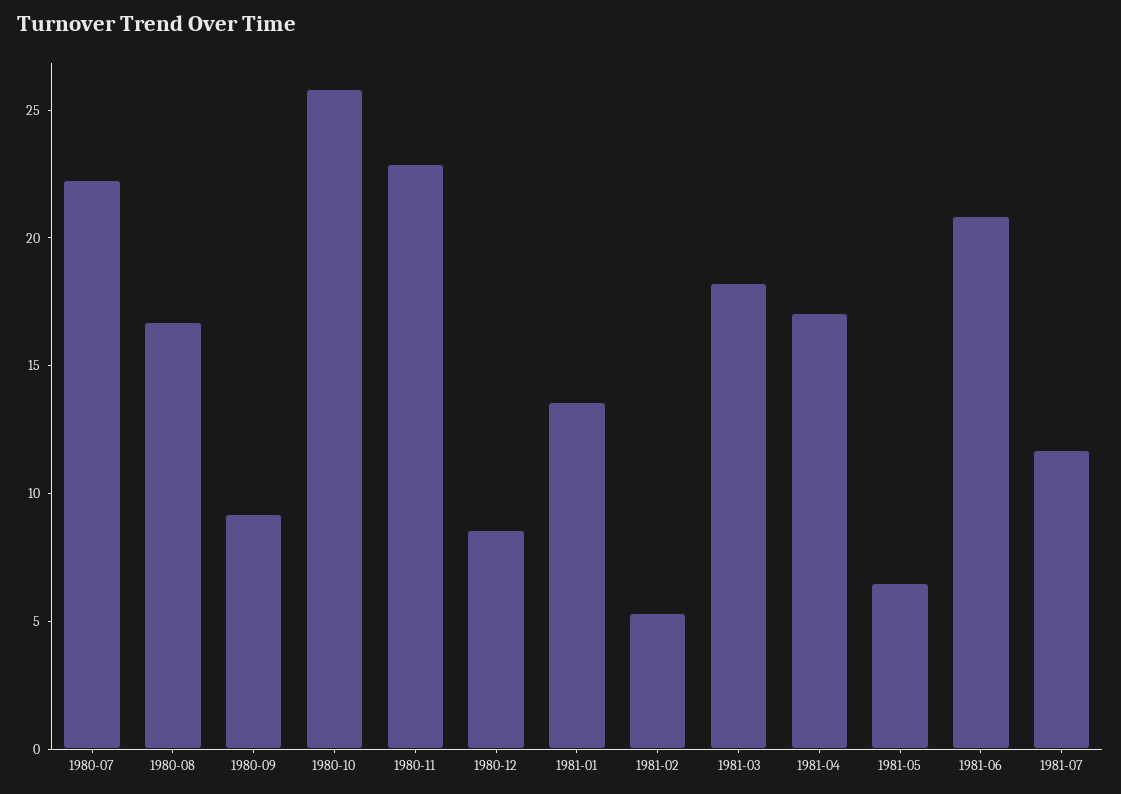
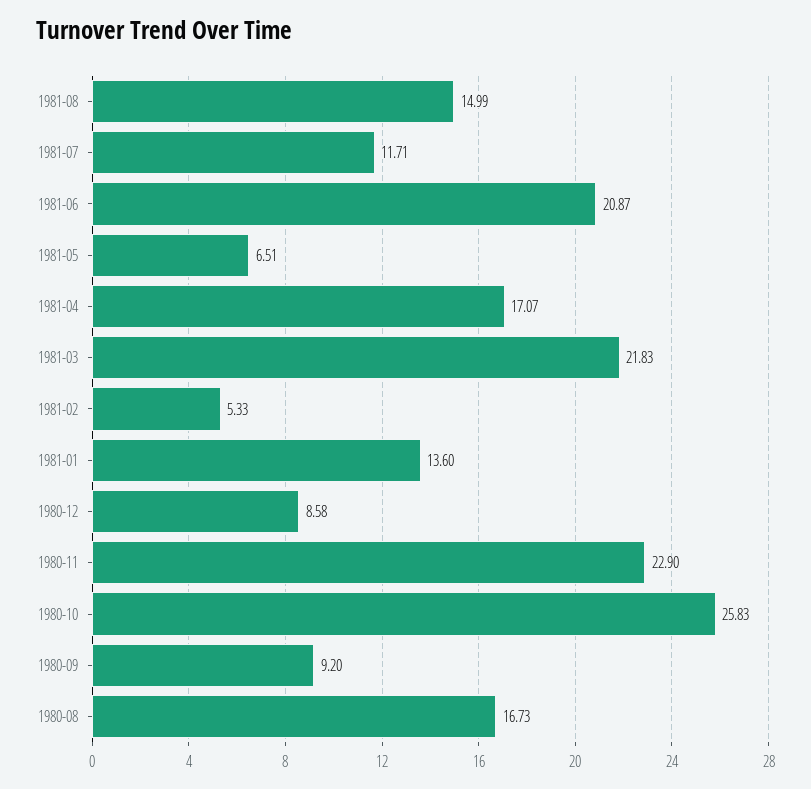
1980-07: 22 -> none
1981-03: 18 -> 21.83
1981-08: none -> 14.99

